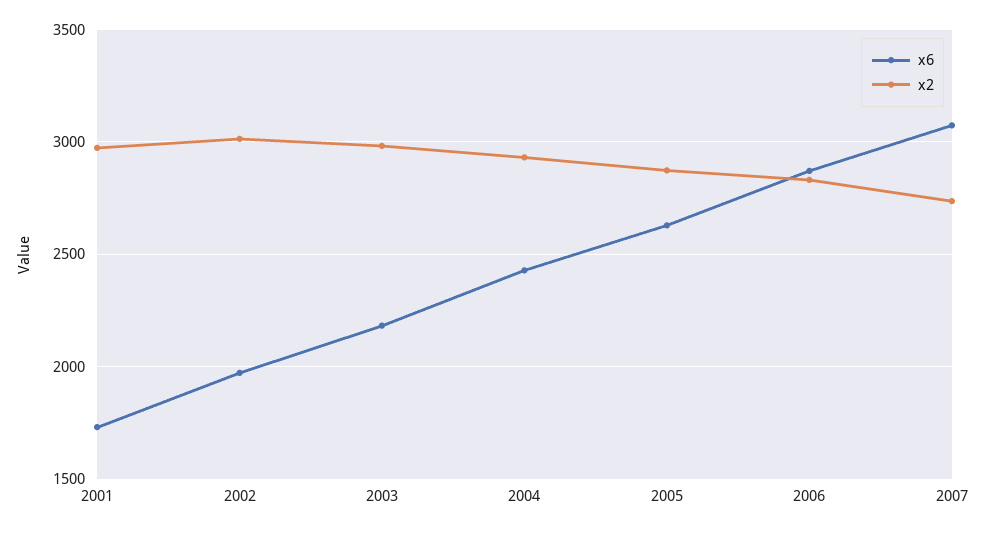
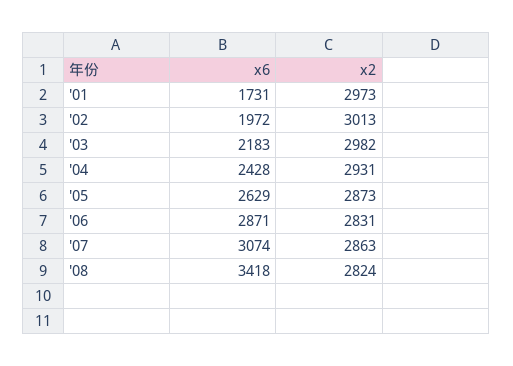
x2, 2007: 2750 -> 2863
x6, '08: none -> 3418
x2, '08: none -> 2824

